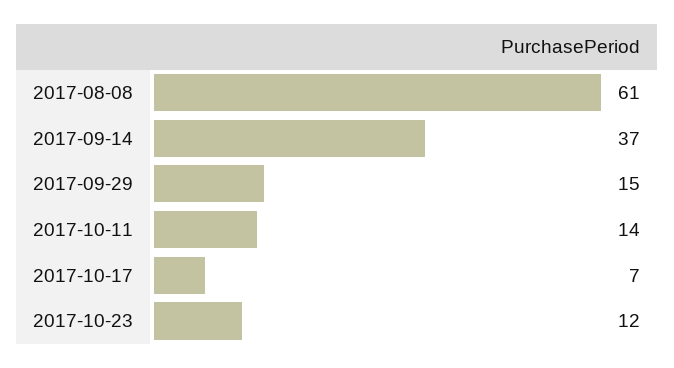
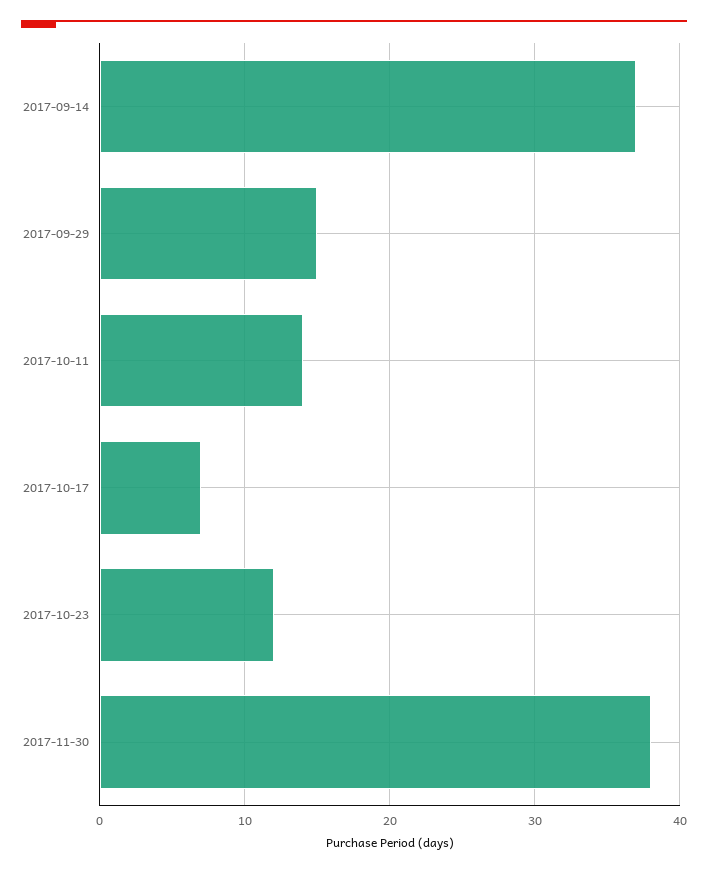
2017-08-08: 61 -> none
2017-11-30: none -> 38

